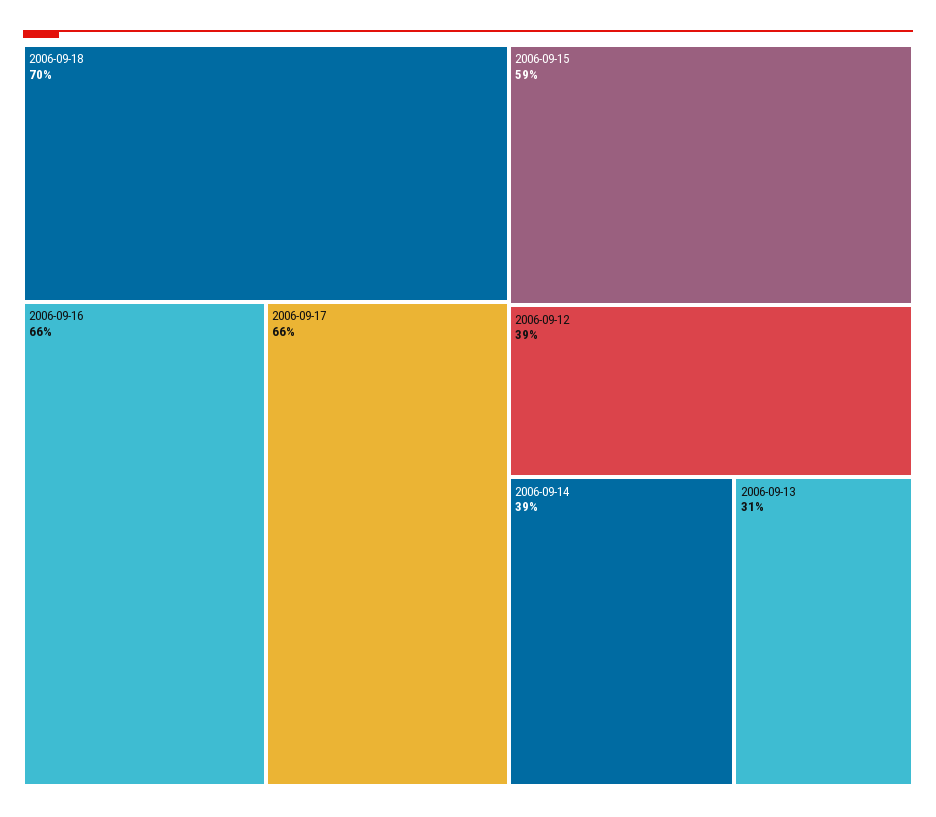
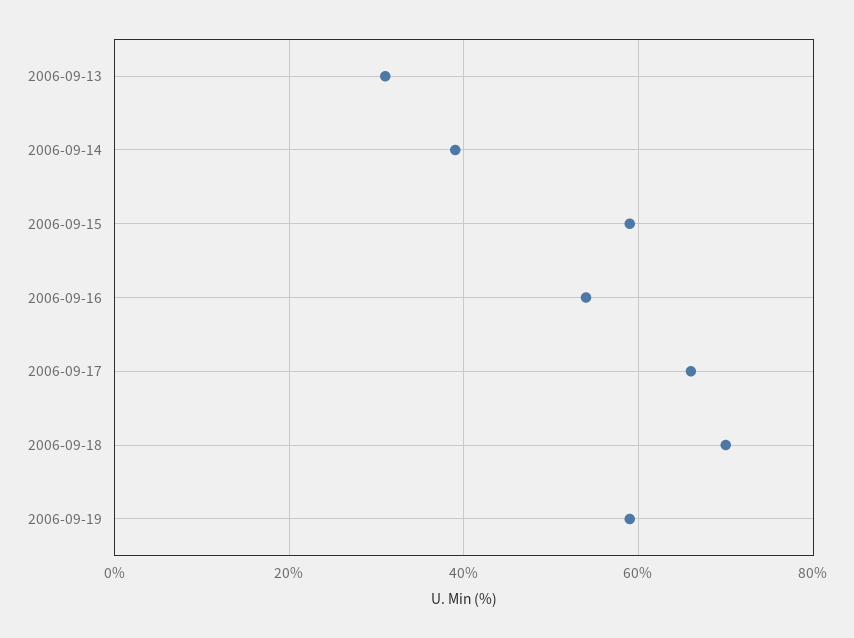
2006-09-16: 66 -> 55
2006-09-12: 39 -> none
2006-09-19: none -> 60

